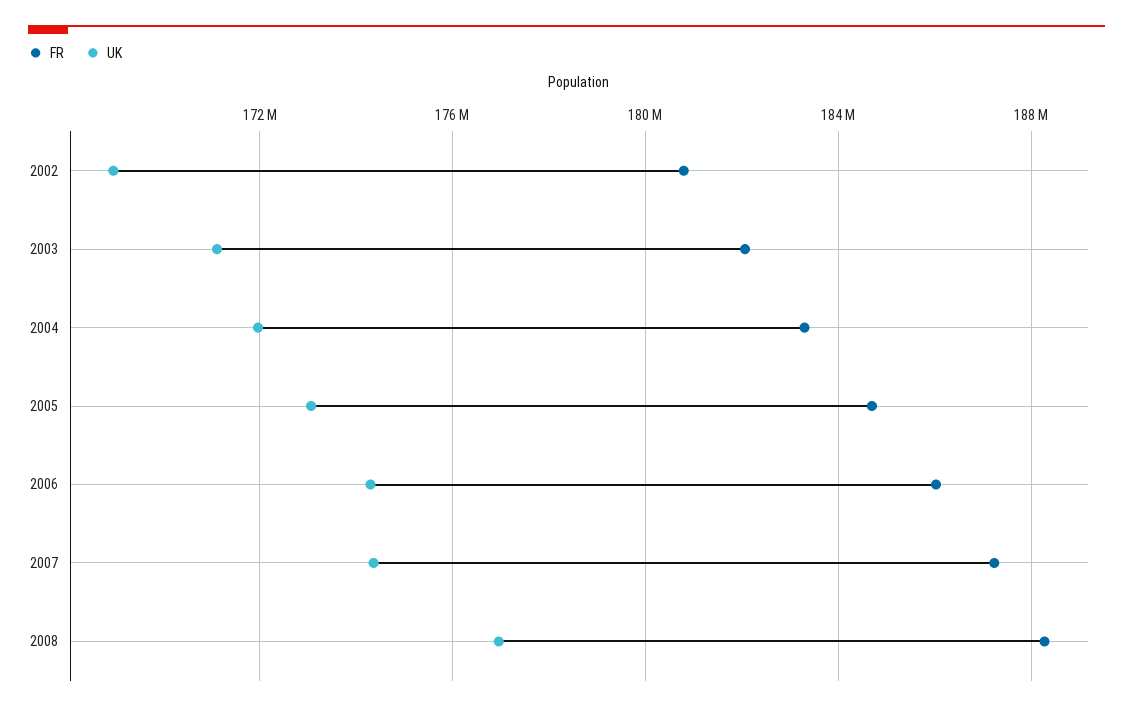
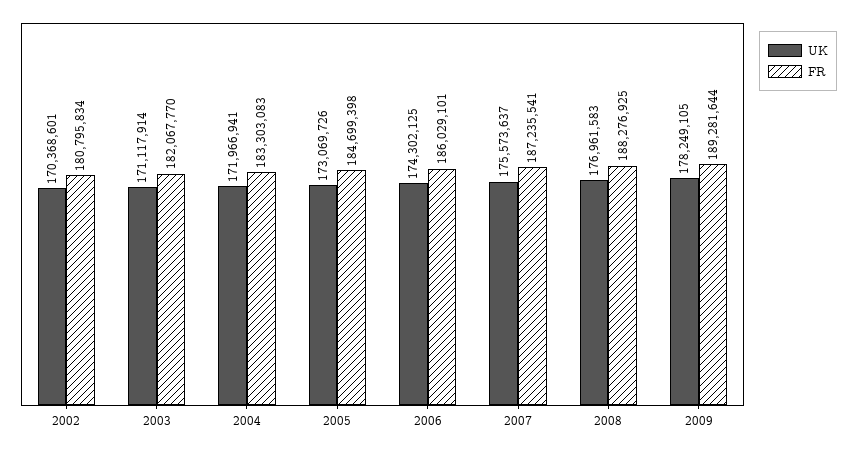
UK, 2002: 169000000 -> 170368601
UK, 2007: 174500000 -> 175573637
UK, 2009: none -> 178249105
FR, 2009: none -> 189281644

